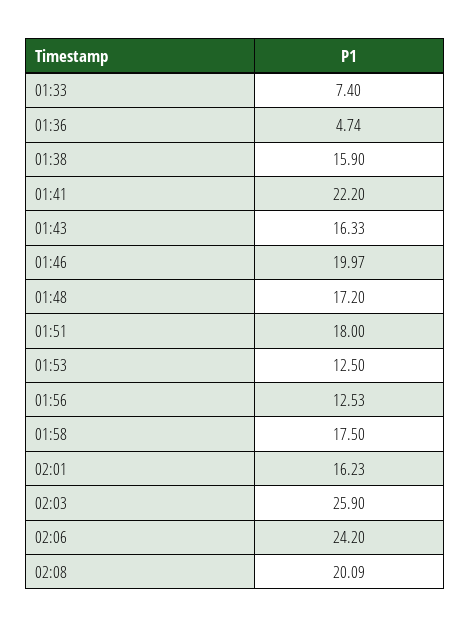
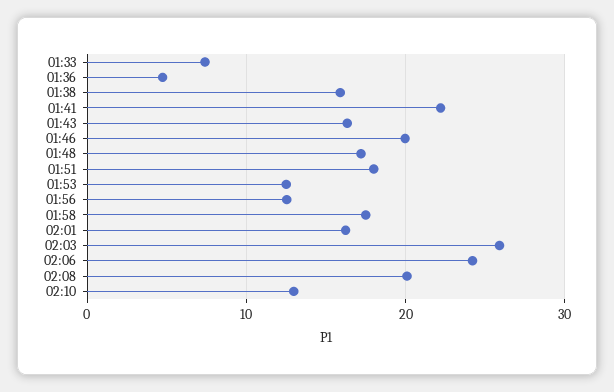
02:10: none -> 13

